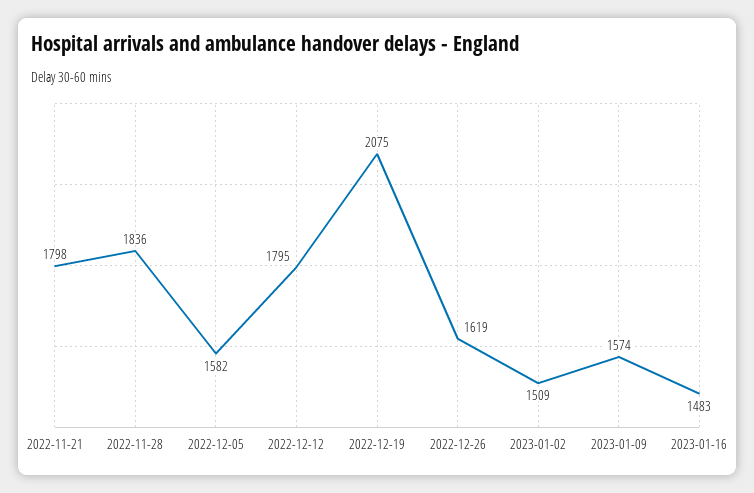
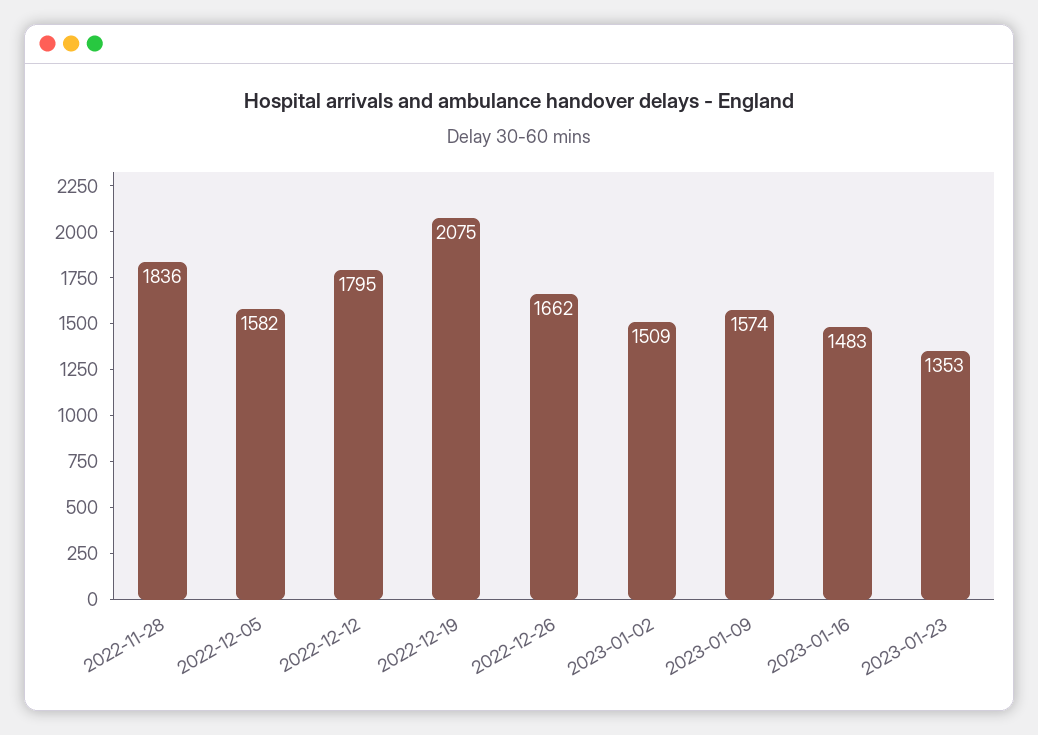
2022-11-21: 1798 -> none
2022-12-26: 1619 -> 1662
2023-01-23: none -> 1353

